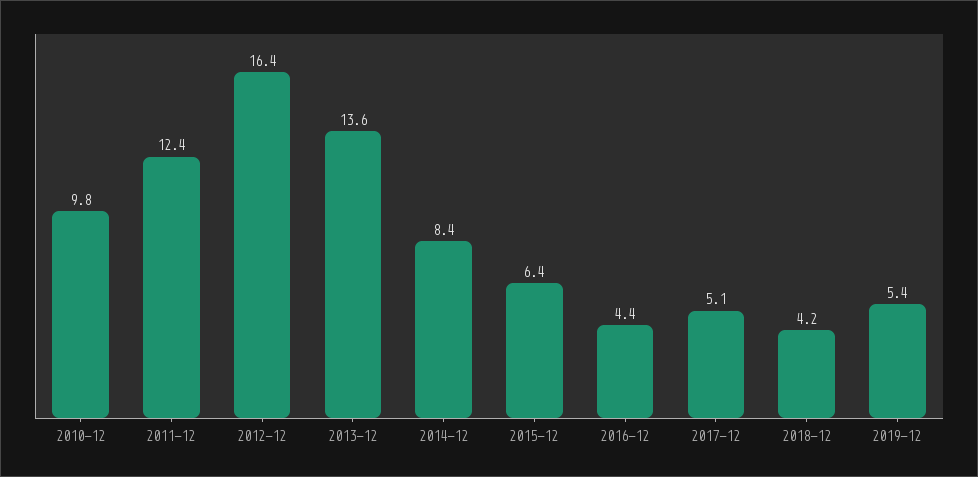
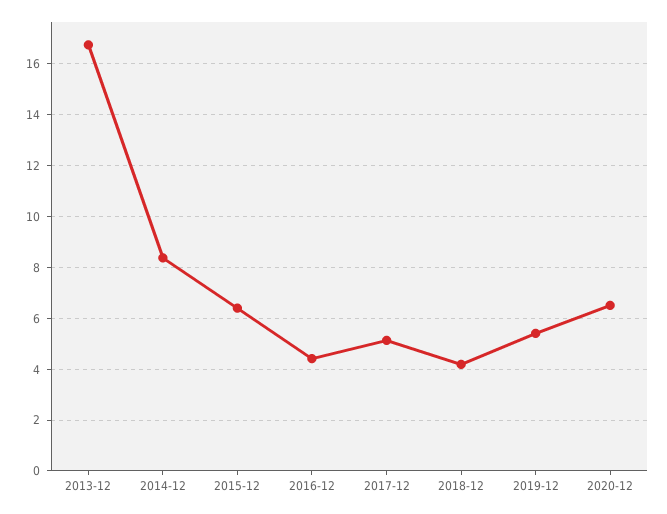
2010-12: 9.8 -> none
2011-12: 12.4 -> none
2012-12: 16.4 -> none
2013-12: 13.6 -> 16.75
2020-12: none -> 6.5

